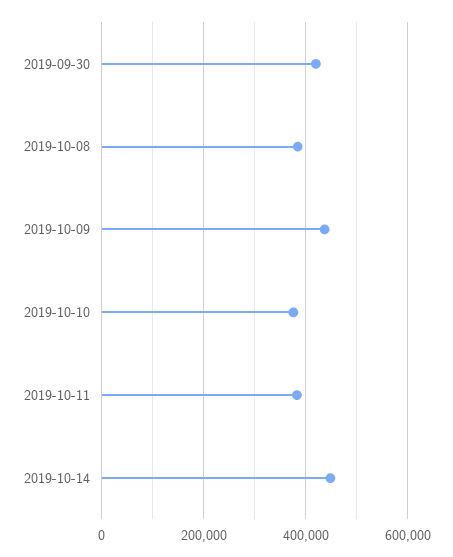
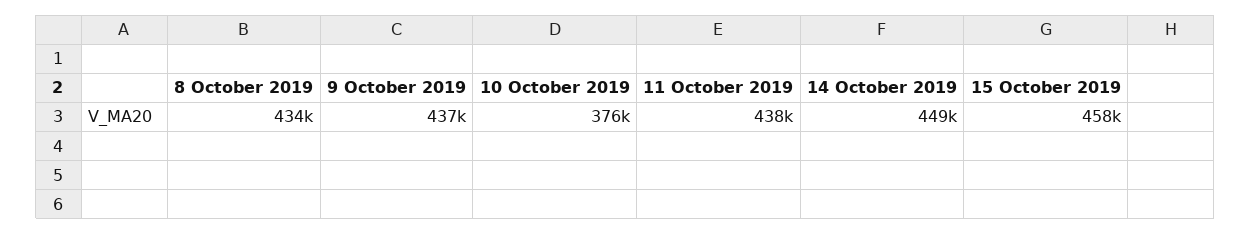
2019-09-30: 420000 -> none
2019-10-08: 380000 -> 434000
2019-10-11: 380000 -> 438000
15 October 2019: none -> 458000

